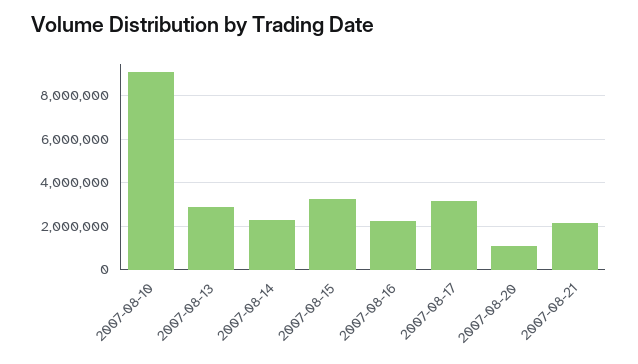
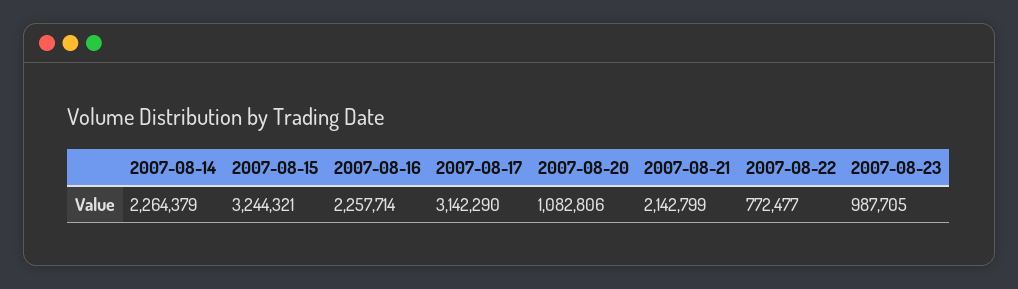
2007-08-10: 9000000 -> none
2007-08-13: 3000000 -> none
2007-08-22: none -> 772477
2007-08-23: none -> 987705

